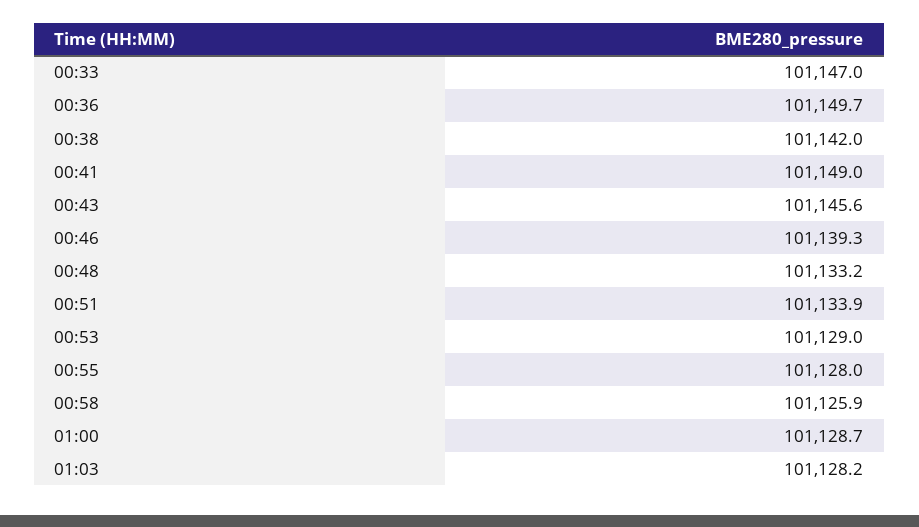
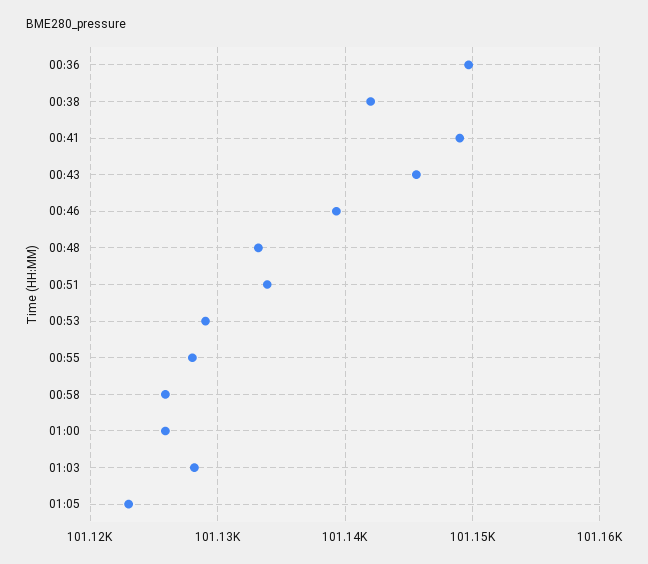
00:33: 101147 -> none
01:00: 101128.7 -> 101126
01:05: none -> 101123

